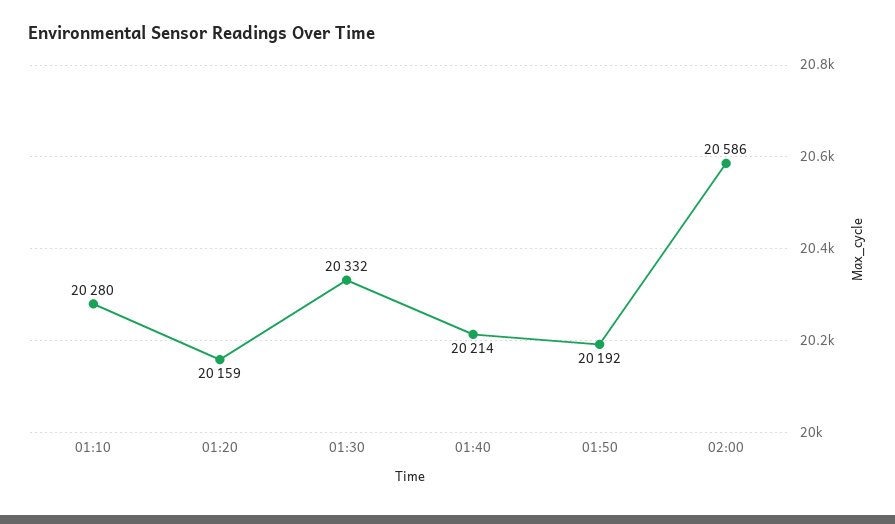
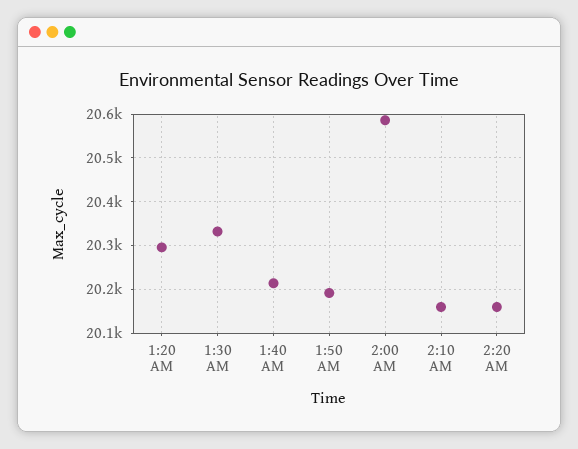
01:10: 20280 -> none
01:20: 20159 -> 20300
2:10 AM: none -> 20160
2:20 AM: none -> 20160

